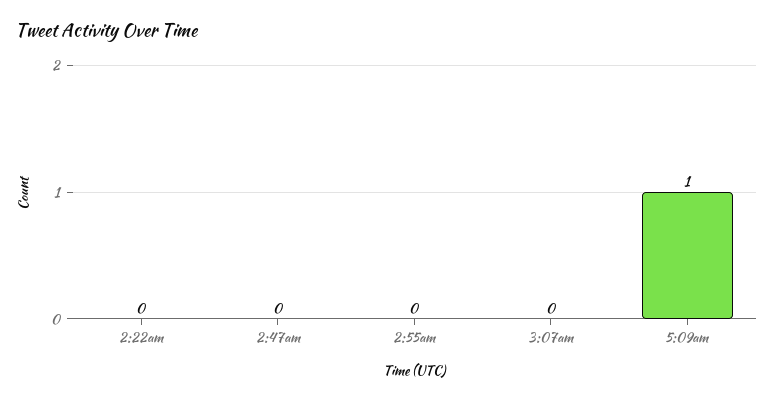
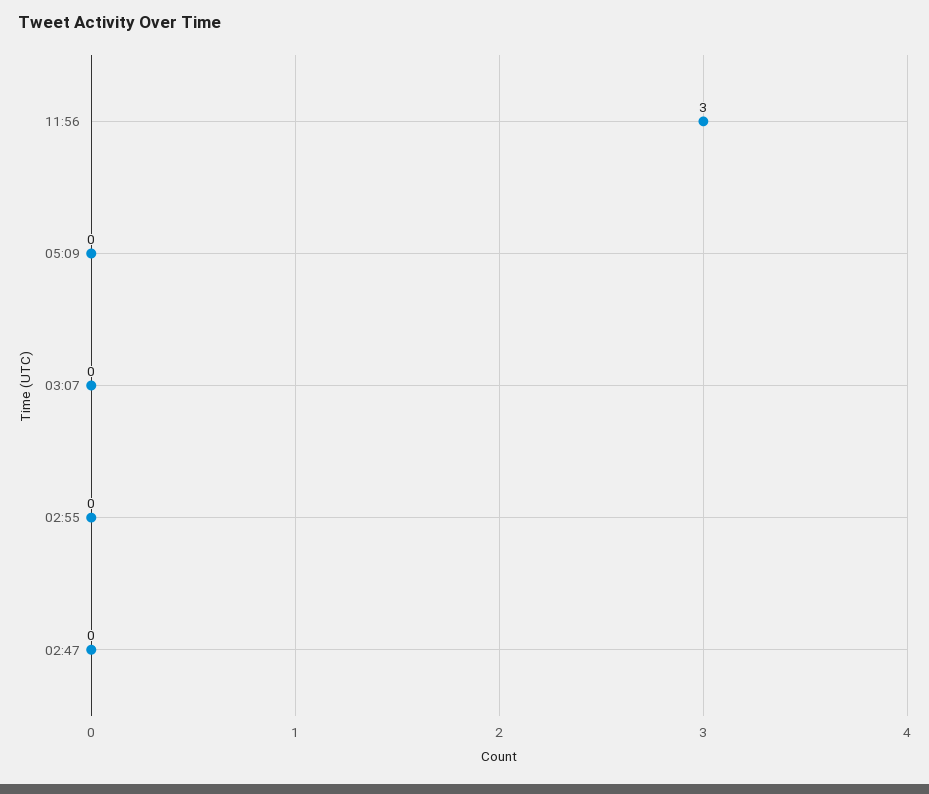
2:22am: 0 -> none
5:09am: 1 -> 0
11:56: none -> 3

